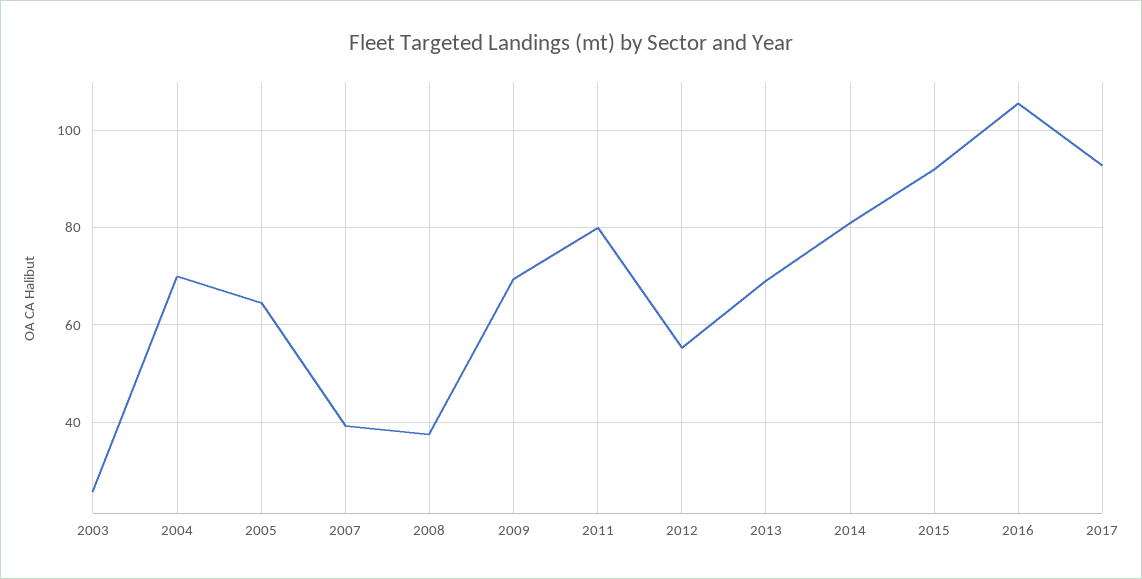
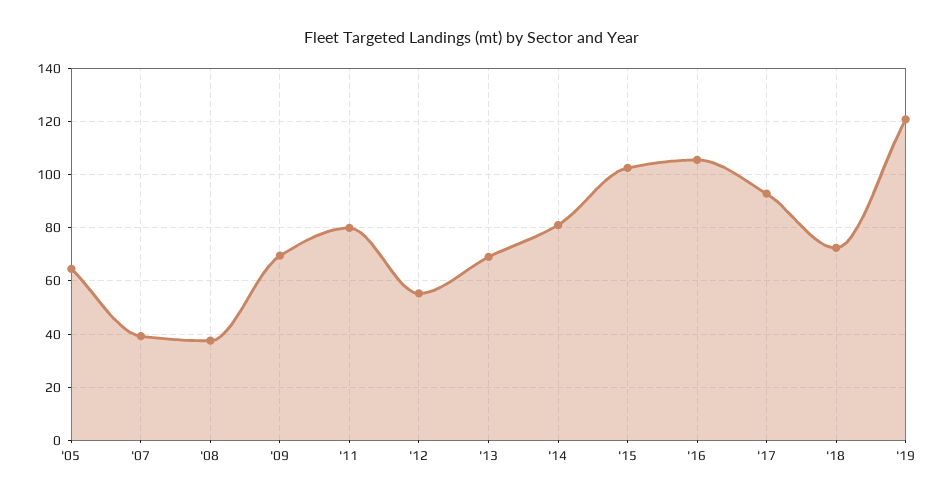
2003: 26 -> none
2004: 70 -> none
2015: 92 -> 102.5
'18: none -> 72.5
'19: none -> 120

